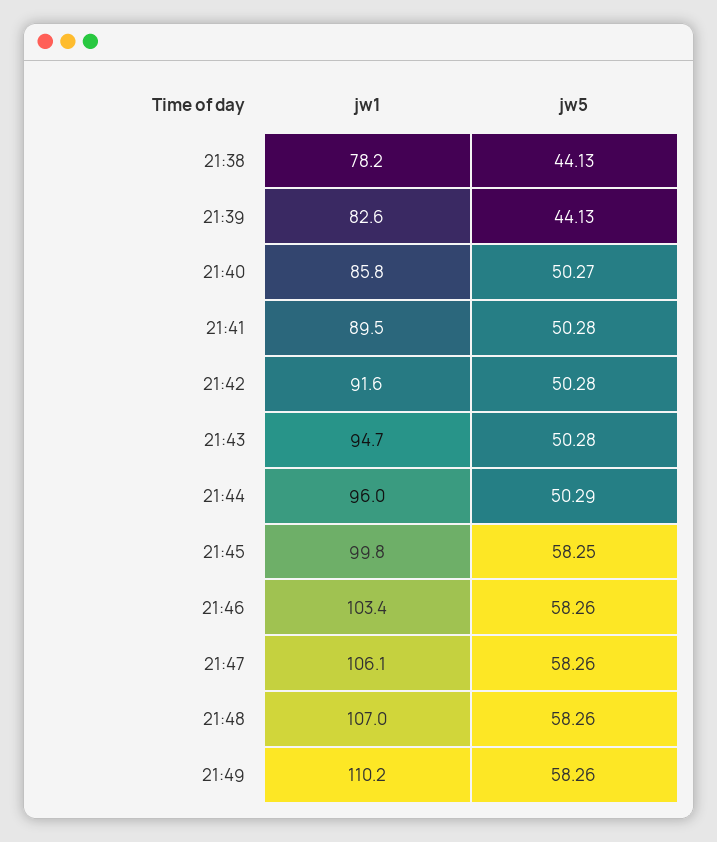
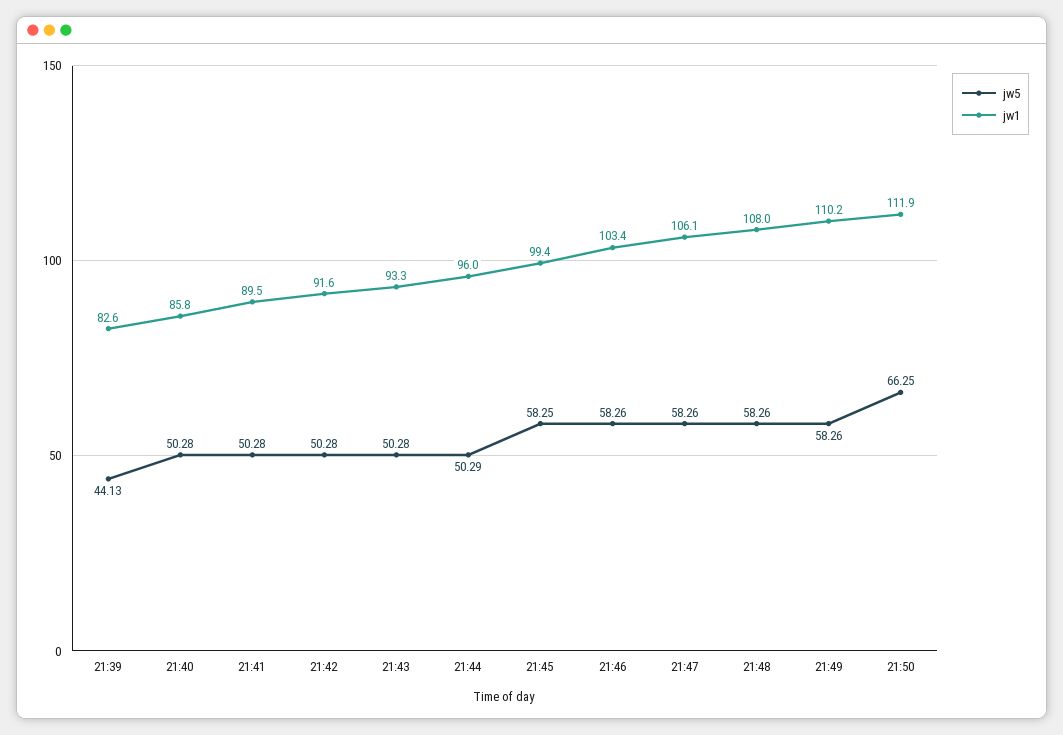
jw1, 21:38: 78.2 -> none
jw5, 21:38: 44.13 -> none
jw5, 21:40: 50.27 -> 50.28
jw1, 21:43: 94.7 -> 93.3
jw1, 21:45: 99.8 -> 99.4
jw1, 21:48: 107 -> 108
jw5, 21:50: none -> 66.25
jw1, 21:50: none -> 111.9

